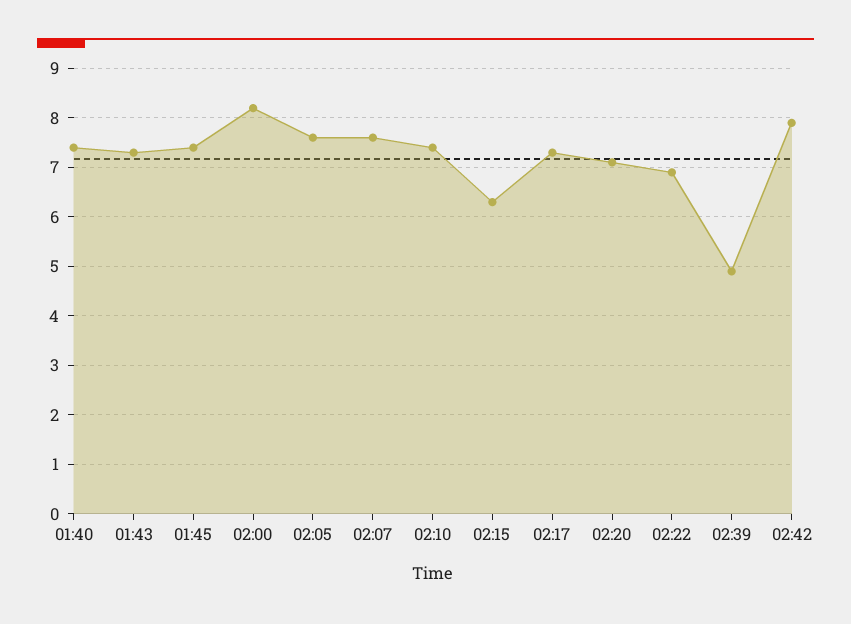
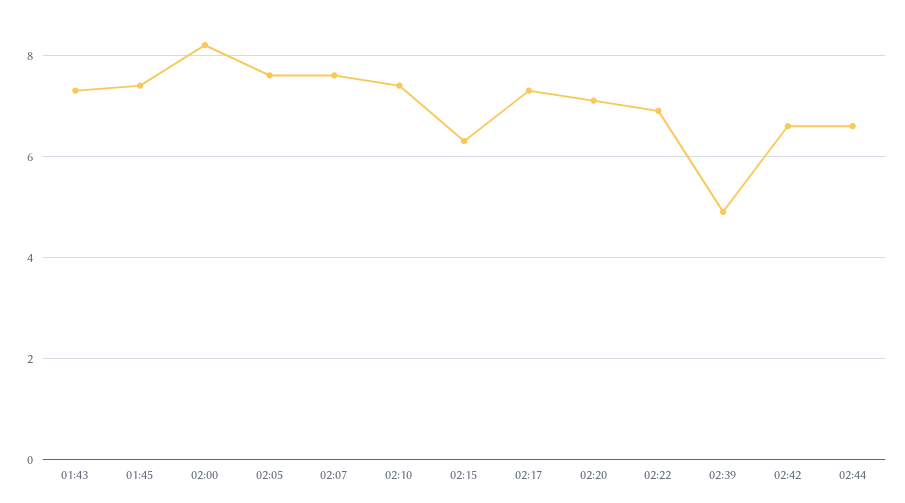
01:40: 7.5 -> none
02:42: 8 -> 6.5
02:44: none -> 6.5

